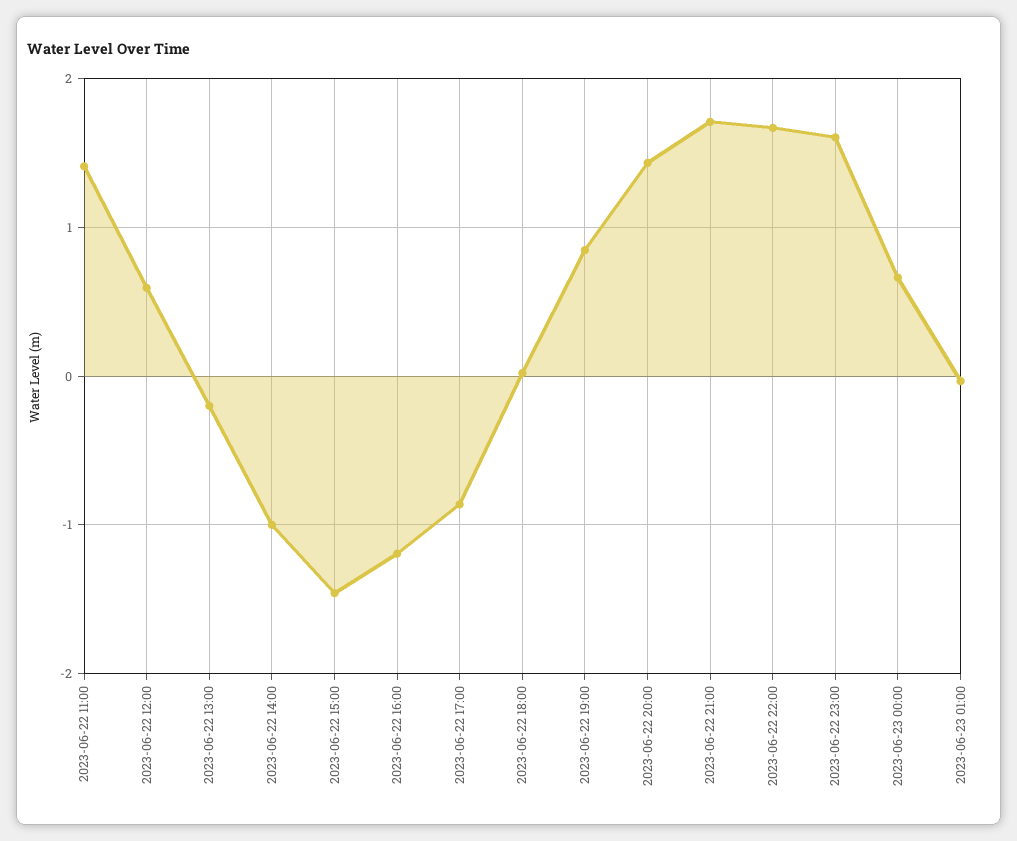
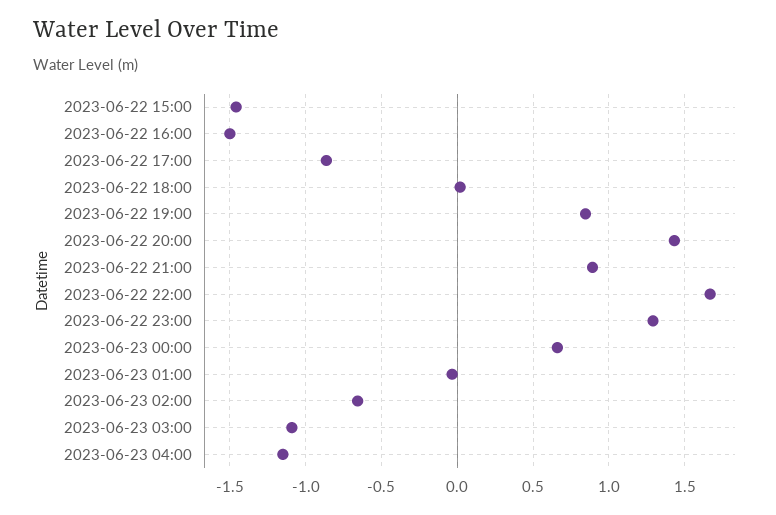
2023-06-22 11:00: 1.4 -> none
2023-06-22 12:00: 0.6 -> none
2023-06-22 13:00: -0.2 -> none
2023-06-22 14:00: -1 -> none
2023-06-22 16:00: -1.2 -> -1.5
2023-06-22 21:00: 1.7 -> 0.9
2023-06-22 23:00: 1.6 -> 1.3
2023-06-23 02:00: none -> -0.65
2023-06-23 03:00: none -> -1.1
2023-06-23 04:00: none -> -1.15

